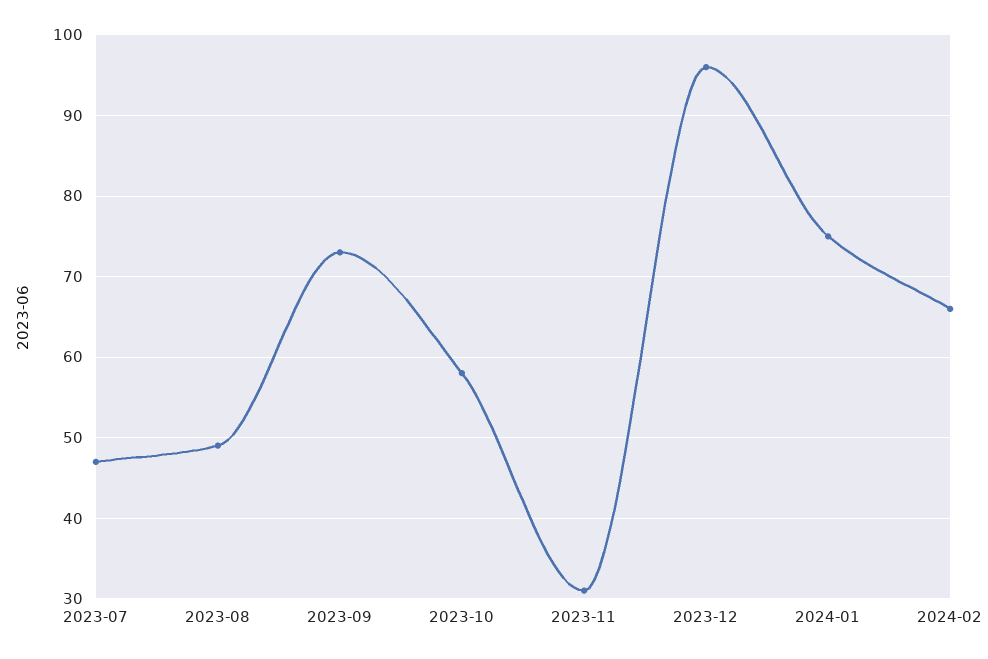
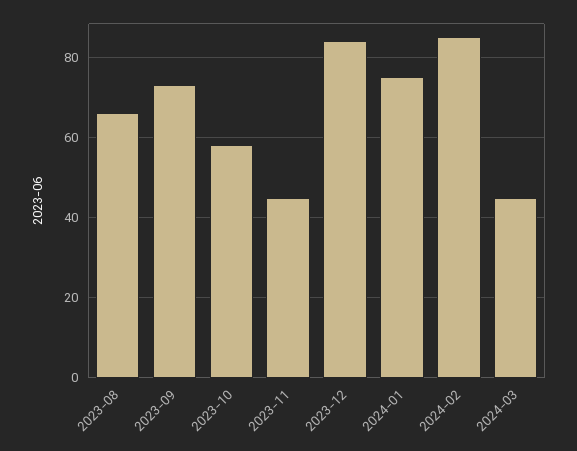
2023-07: 47 -> none
2023-08: 49 -> 65
2023-11: 31 -> 45
2023-12: 96 -> 85
2024-02: 66 -> 85
2024-03: none -> 45

